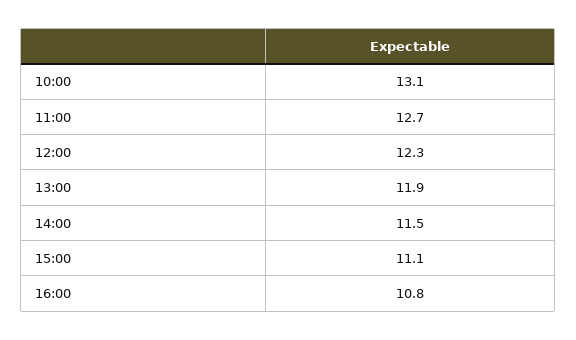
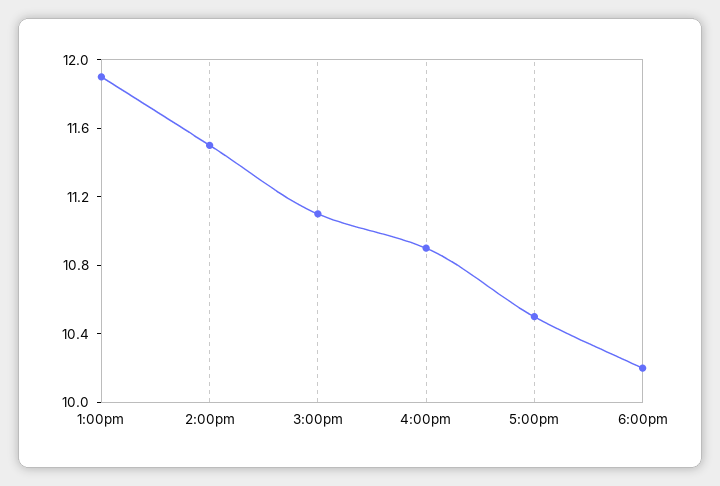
10:00: 13.1 -> none
11:00: 12.7 -> none
12:00: 12.3 -> none
16:00: 10.8 -> 10.9
5:00pm: none -> 10.5
6:00pm: none -> 10.2

